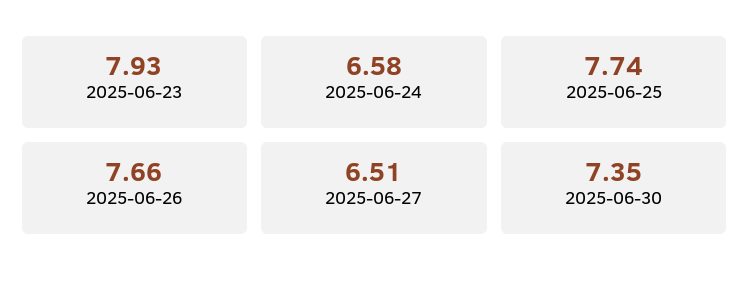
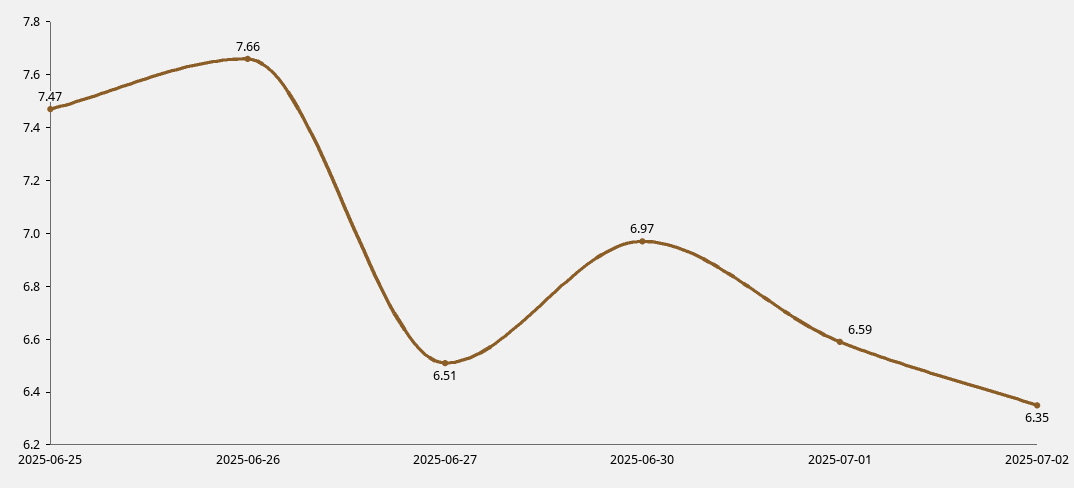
2025-06-23: 7.93 -> none
2025-06-24: 6.58 -> none
2025-06-25: 7.74 -> 7.47
2025-06-30: 7.35 -> 6.97
2025-07-01: none -> 6.59
2025-07-02: none -> 6.35

